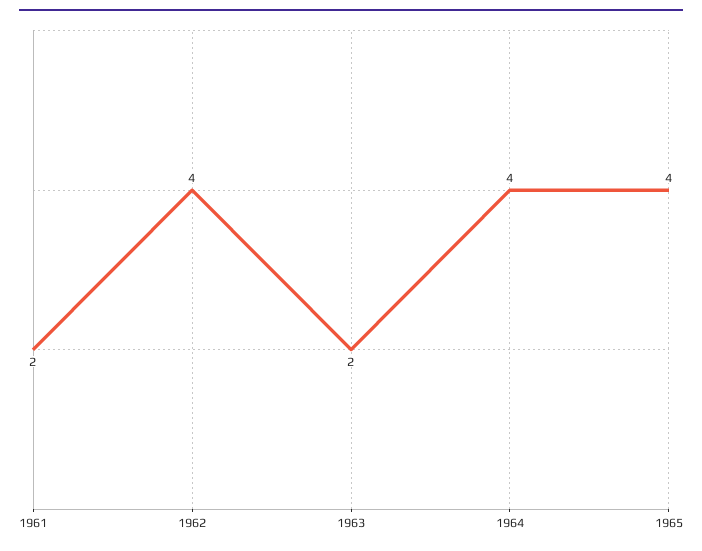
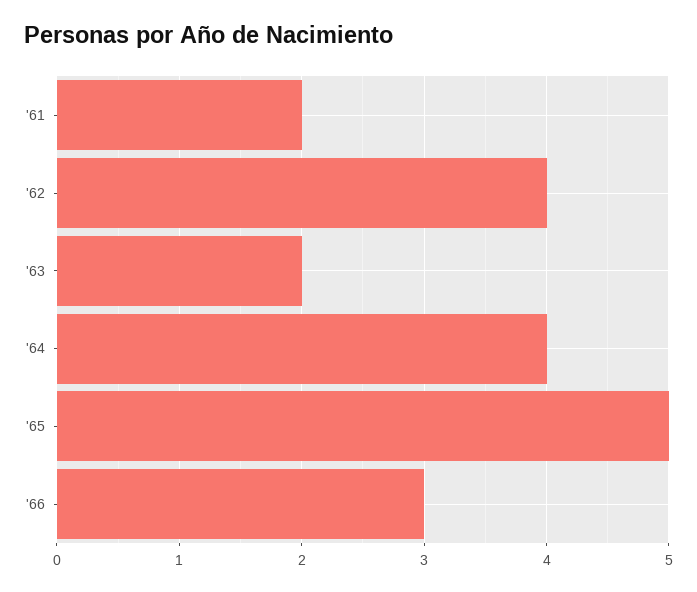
1965: 4 -> 5
'66: none -> 3

